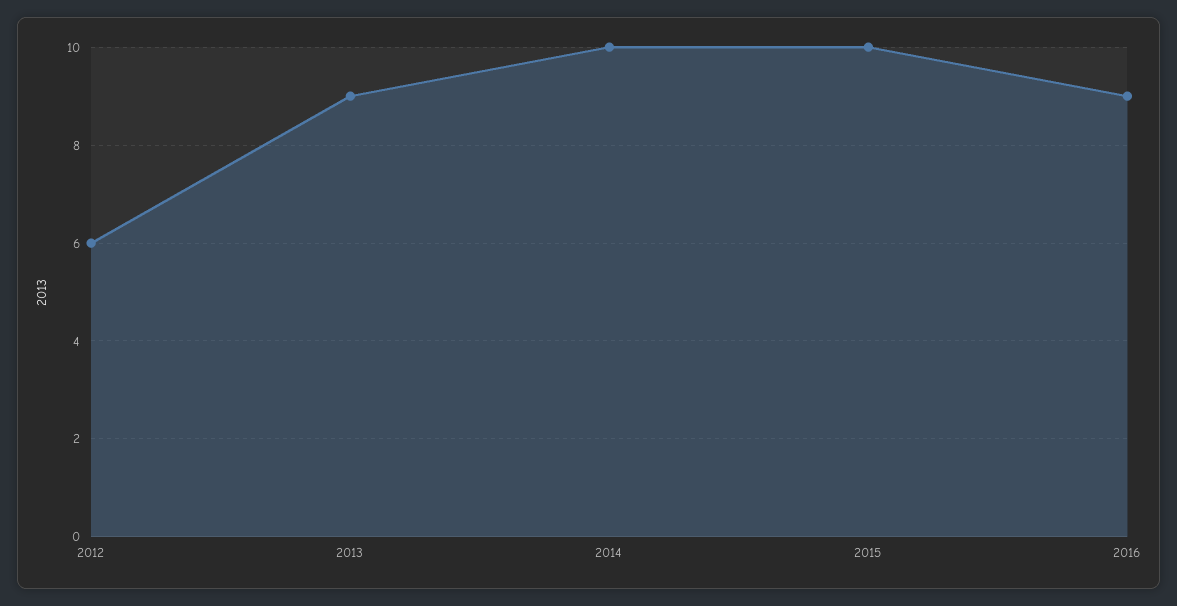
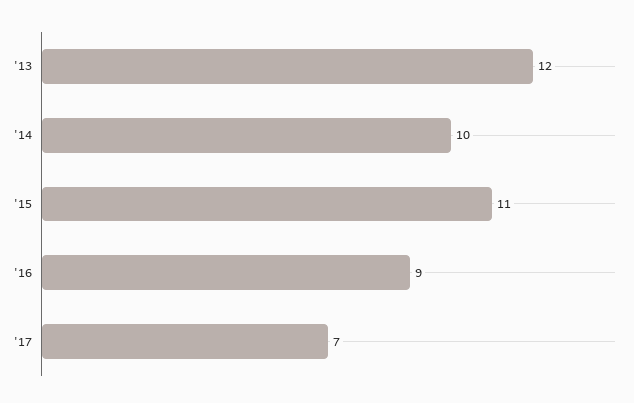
2012: 6 -> none
2013: 9 -> 12
2015: 10 -> 11
'17: none -> 7

